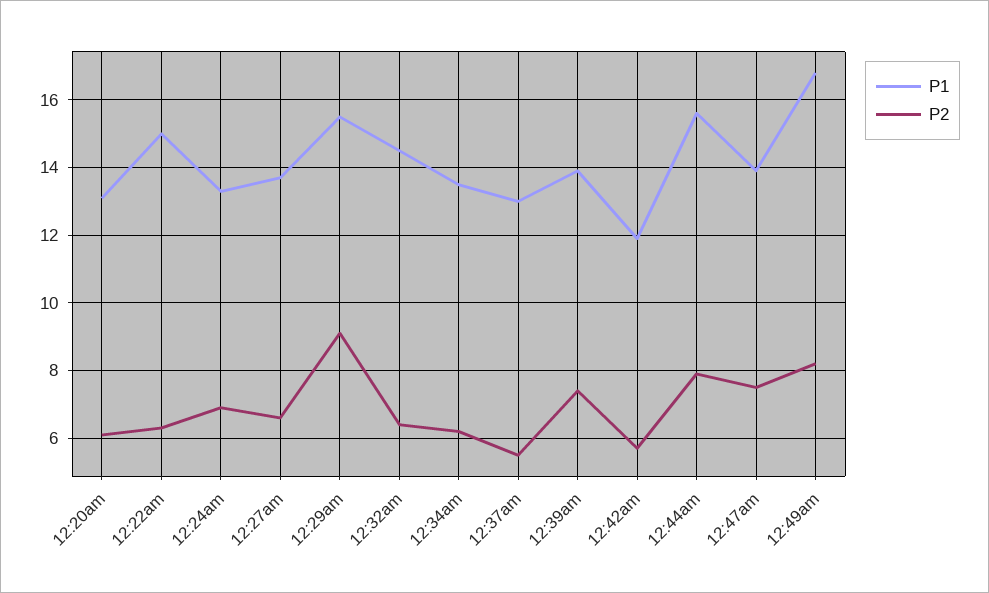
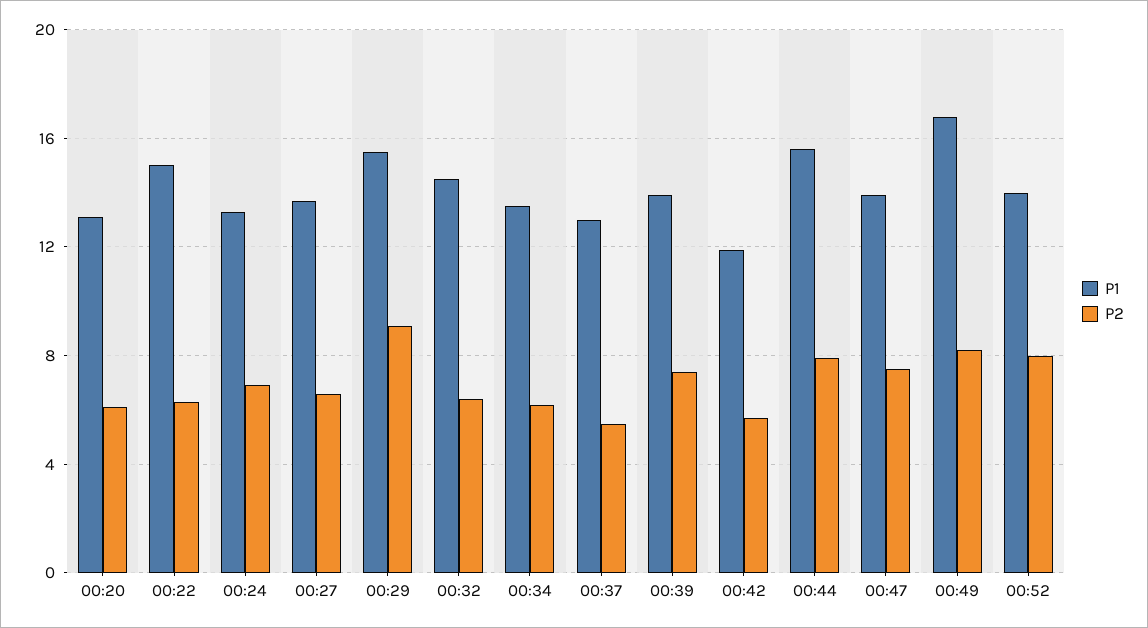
P1, 00:52: none -> 14
P2, 00:52: none -> 8

